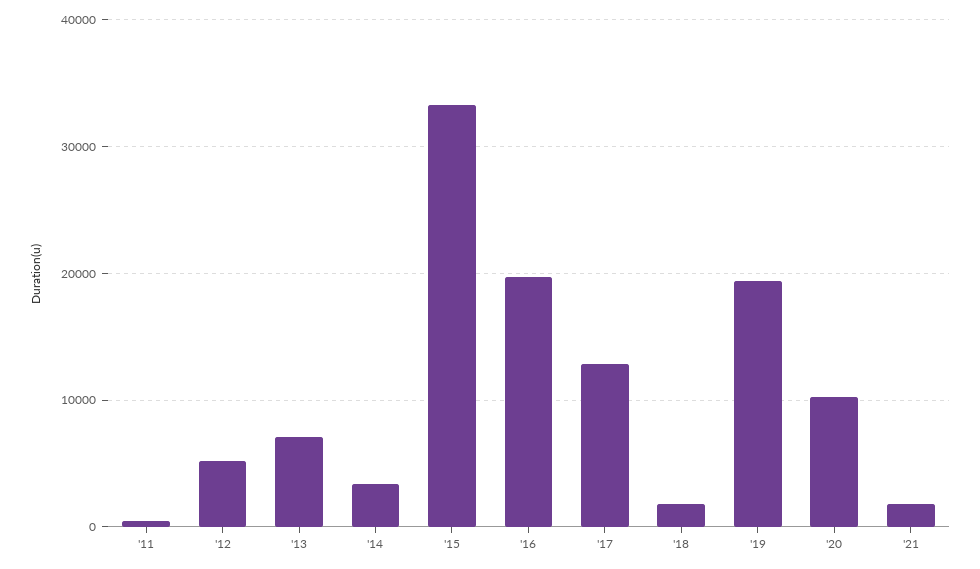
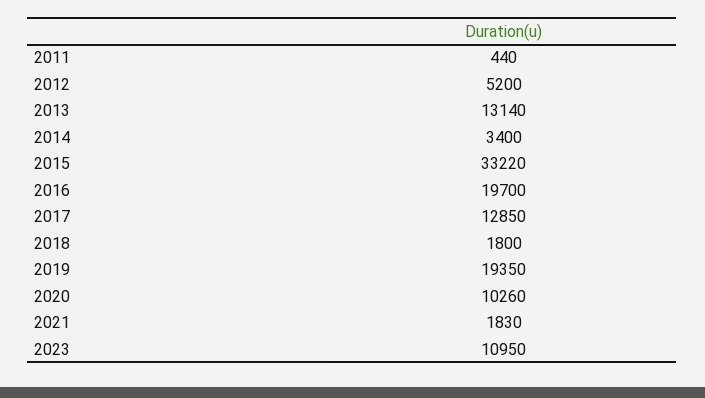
'13: 7000 -> 13140
2023: none -> 10950

